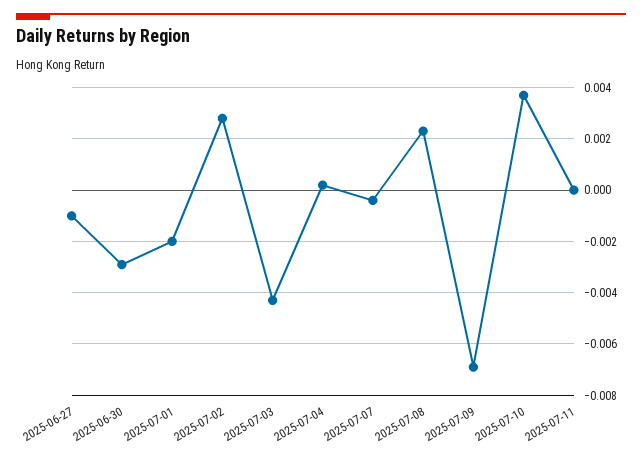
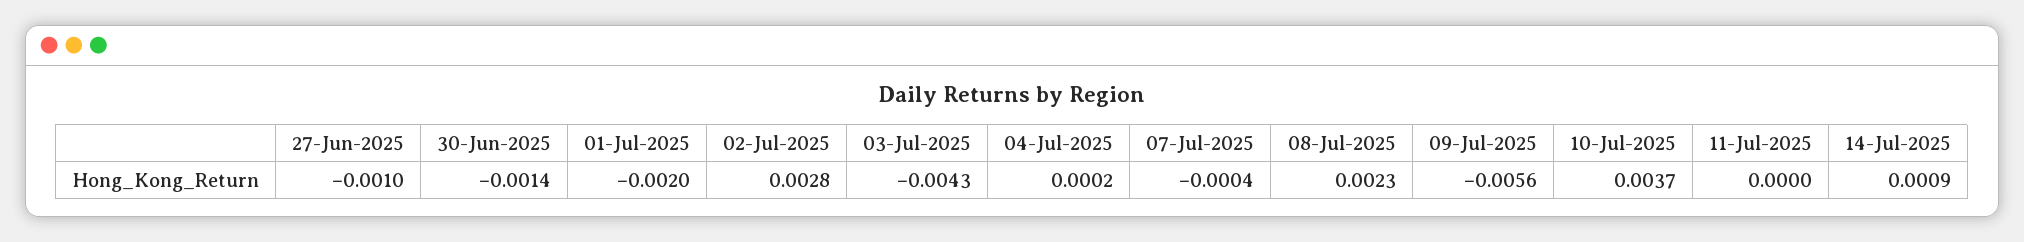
2025-06-30: -0.003 -> -0.0014
2025-07-09: -0.007 -> -0.0056
14-Jul-2025: none -> 0.0009

